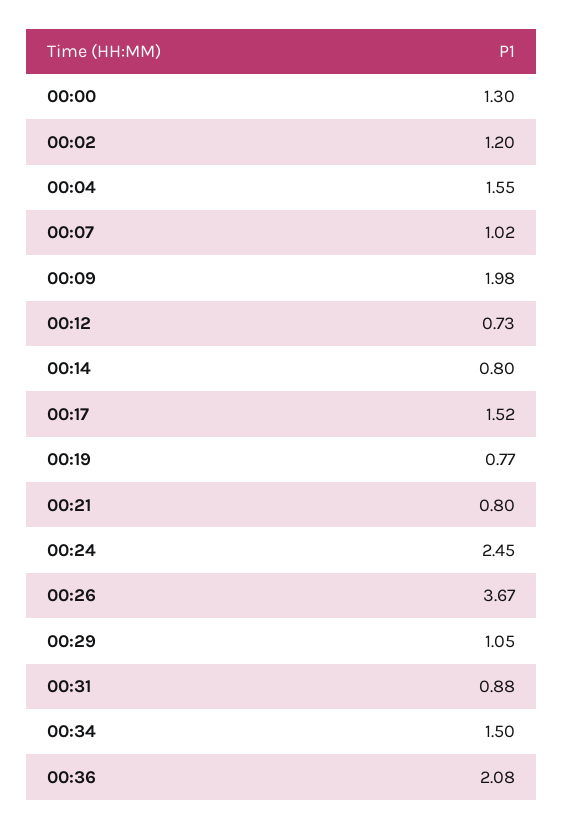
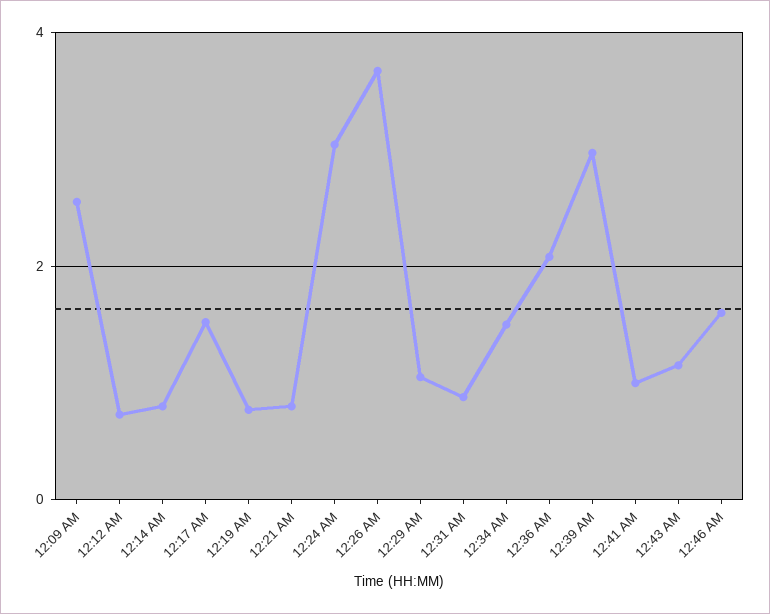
00:00: 1.3 -> none
00:02: 1.2 -> none
00:04: 1.55 -> none
00:07: 1.02 -> none
00:09: 1.98 -> 2.6
00:24: 2.45 -> 3
12:39 AM: none -> 3
12:41 AM: none -> 1
12:43 AM: none -> 1.2
12:46 AM: none -> 1.6

